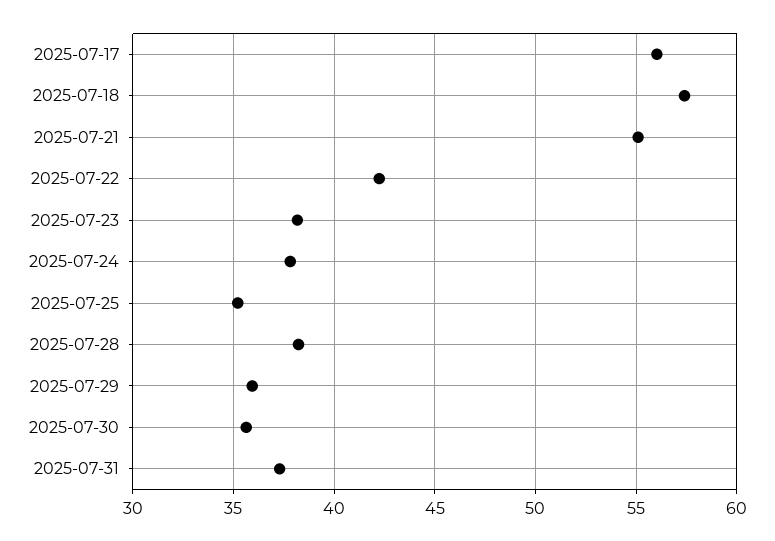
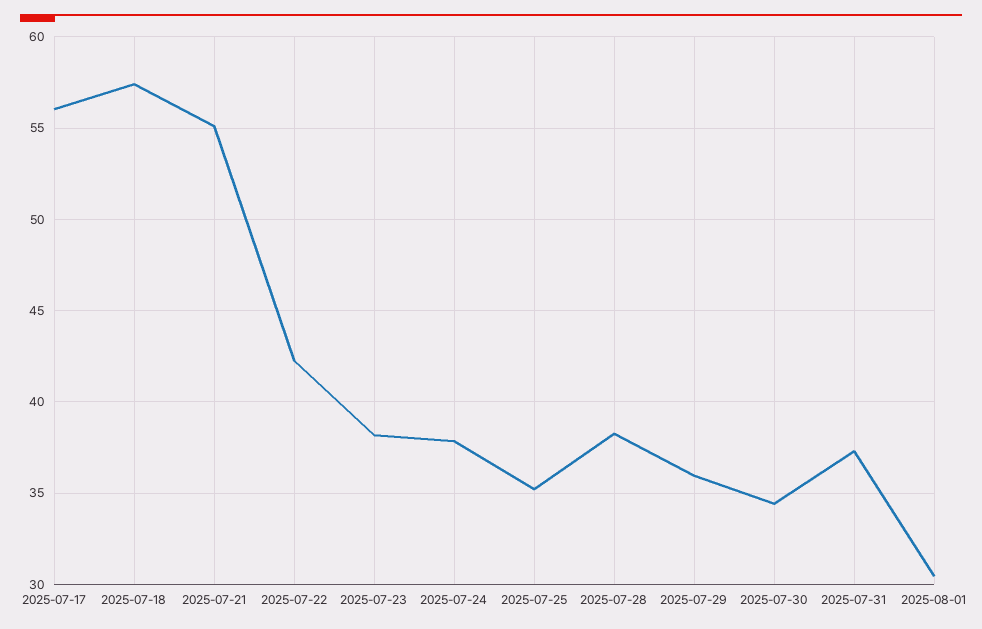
2025-07-30: 35.5 -> 34.5
2025-08-01: none -> 30.5

